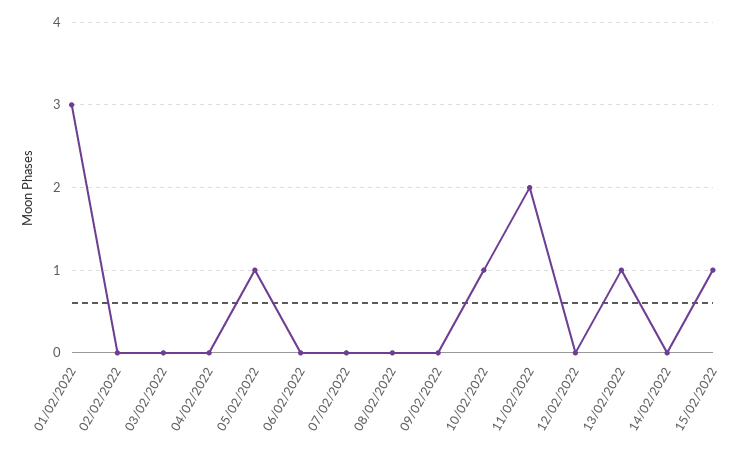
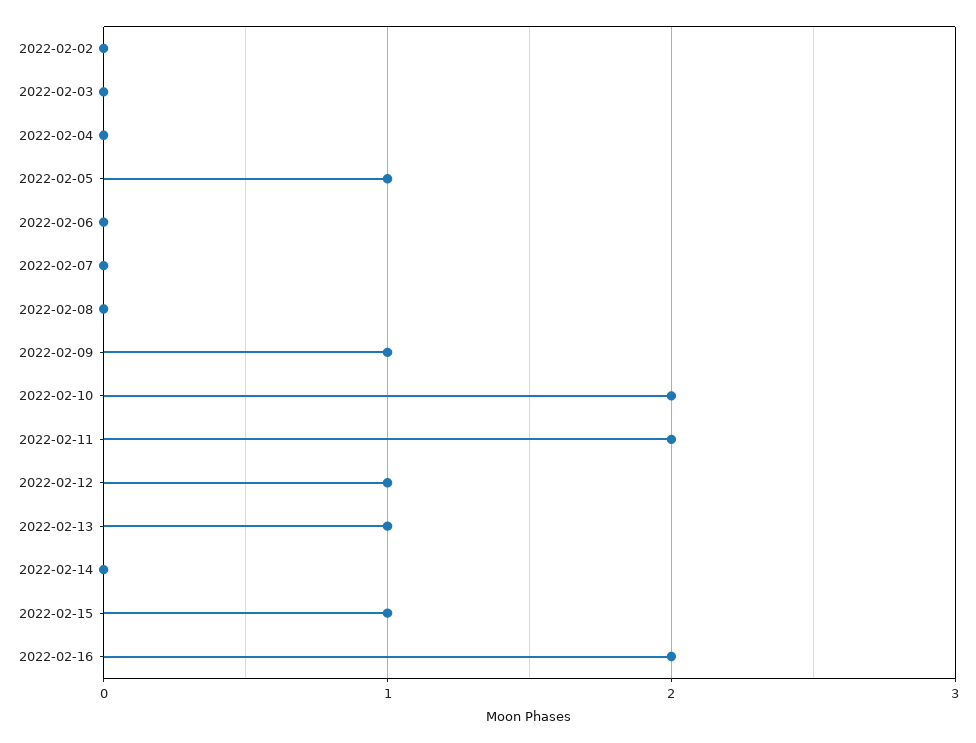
01/02/2022: 3 -> none
09/02/2022: 0 -> 1
10/02/2022: 1 -> 2
12/02/2022: 0 -> 1
2022-02-16: none -> 2

